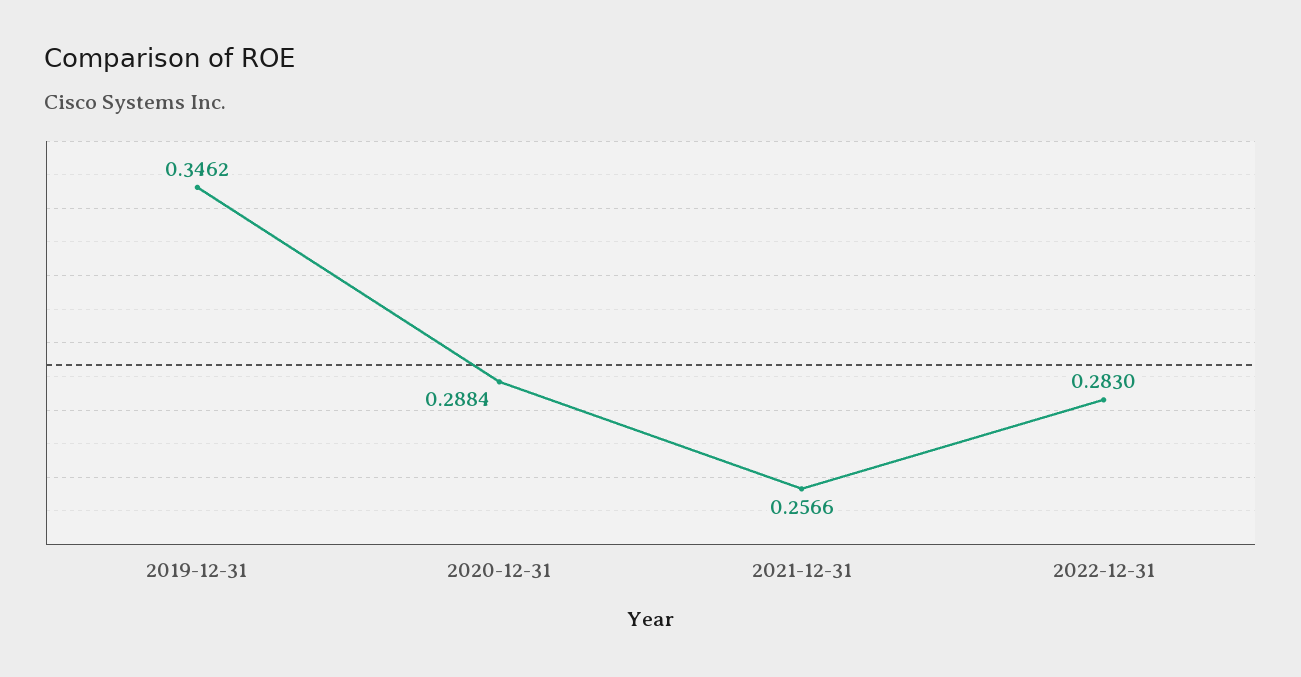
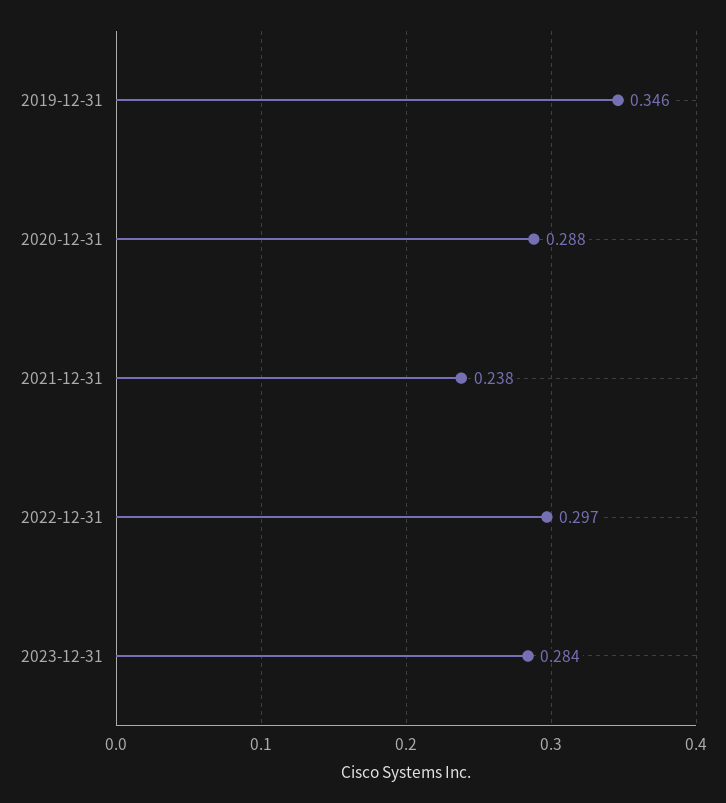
2021-12-31: 0.2566 -> 0.238
2022-12-31: 0.283 -> 0.297
2023-12-31: none -> 0.284

